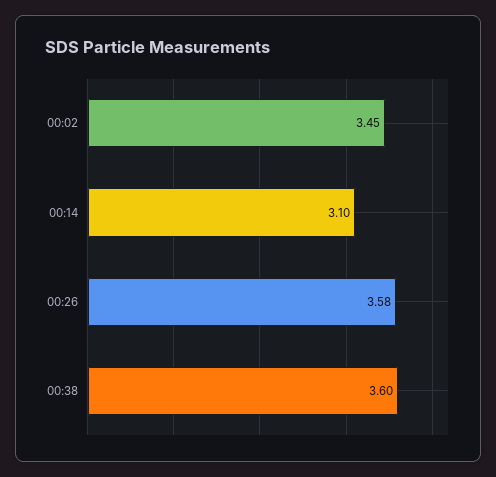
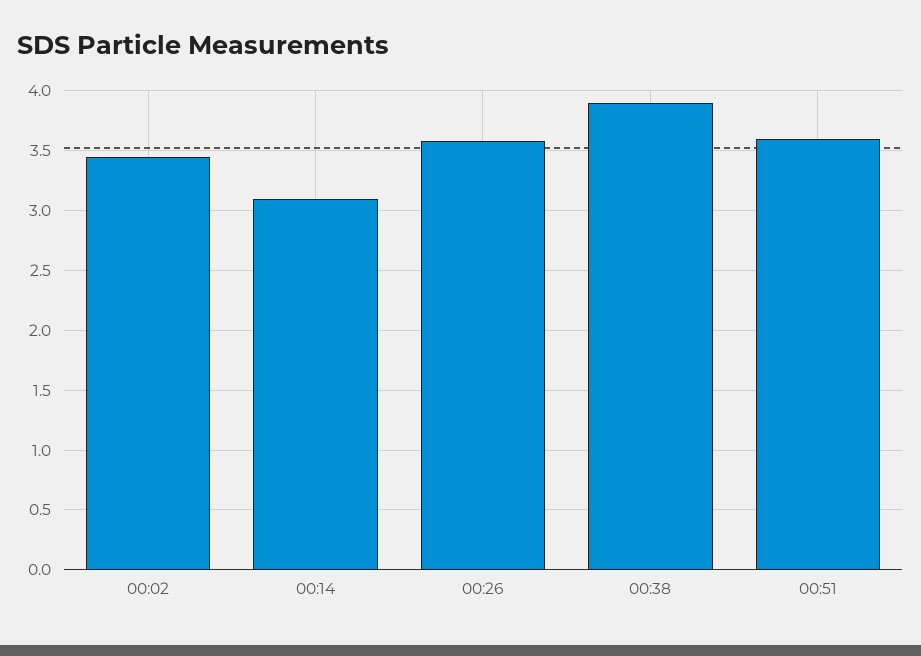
00:38: 3.6 -> 3.9
00:51: none -> 3.6

